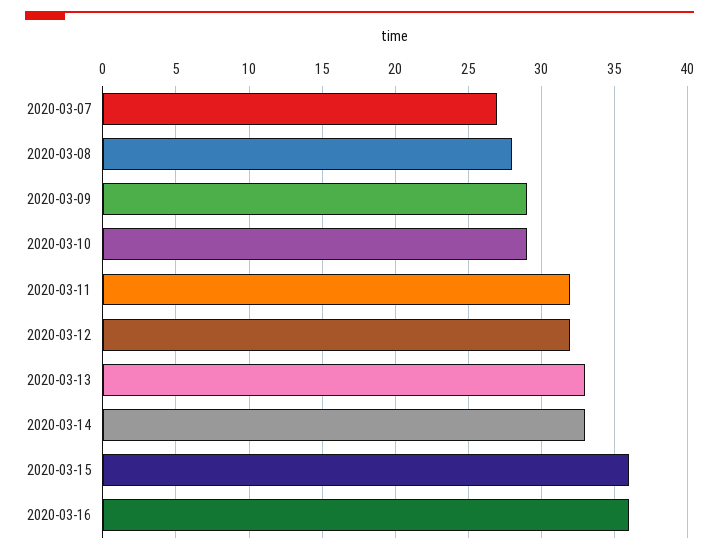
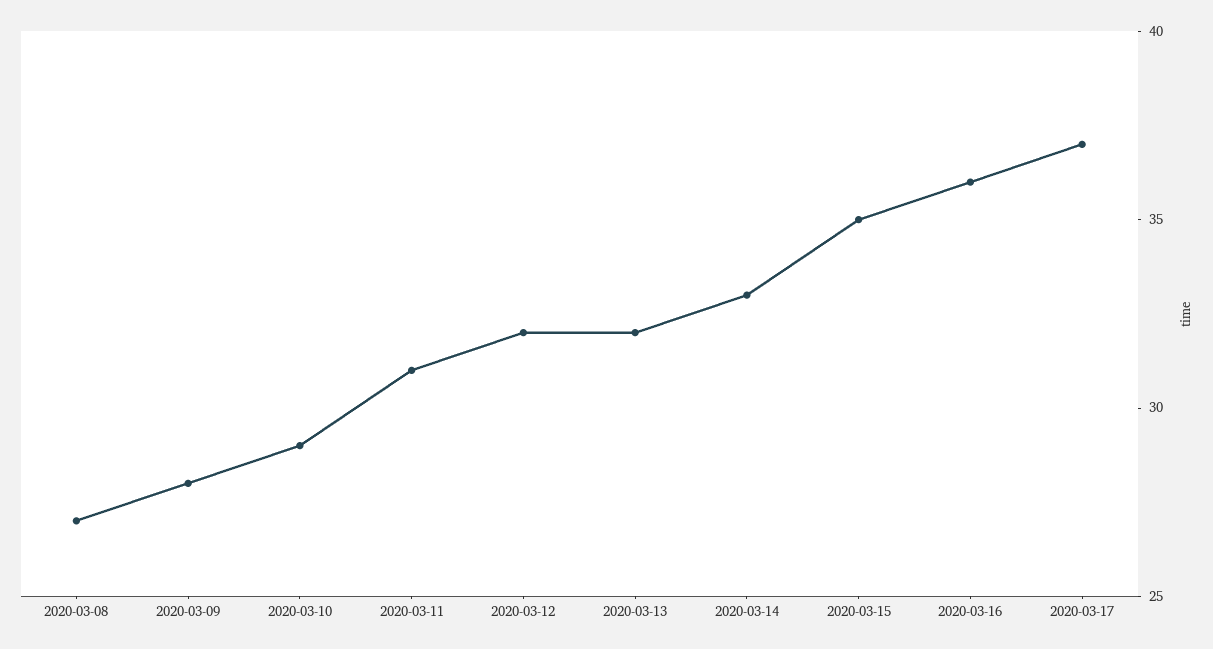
2020-03-07: 27 -> none
2020-03-08: 28 -> 27
2020-03-09: 29 -> 28
2020-03-11: 32 -> 31
2020-03-13: 33 -> 32
2020-03-15: 36 -> 35
2020-03-17: none -> 37

